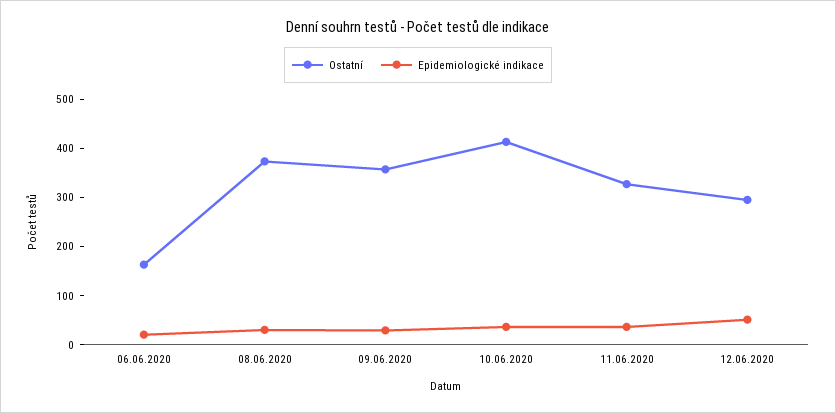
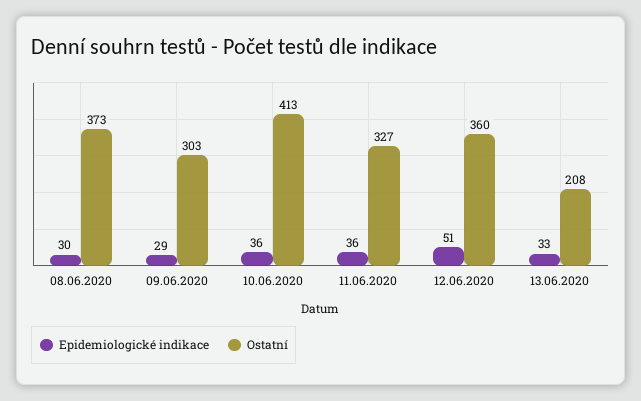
Ostatní, 06.06.2020: 160 -> none
Epidemiologické indikace, 06.06.2020: 20 -> none
Ostatní, 09.06.2020: 360 -> 303
Ostatní, 12.06.2020: 300 -> 360
Epidemiologické indikace, 13.06.2020: none -> 33
Ostatní, 13.06.2020: none -> 208

